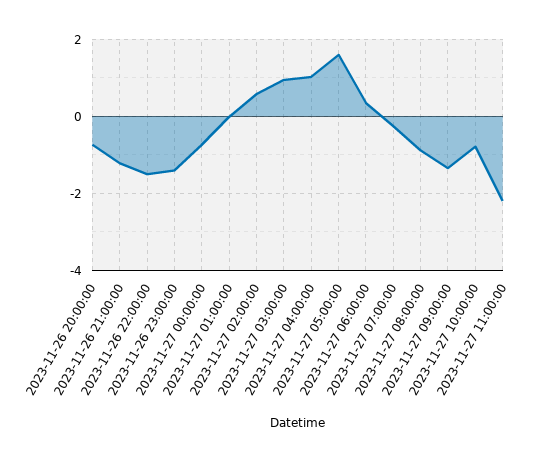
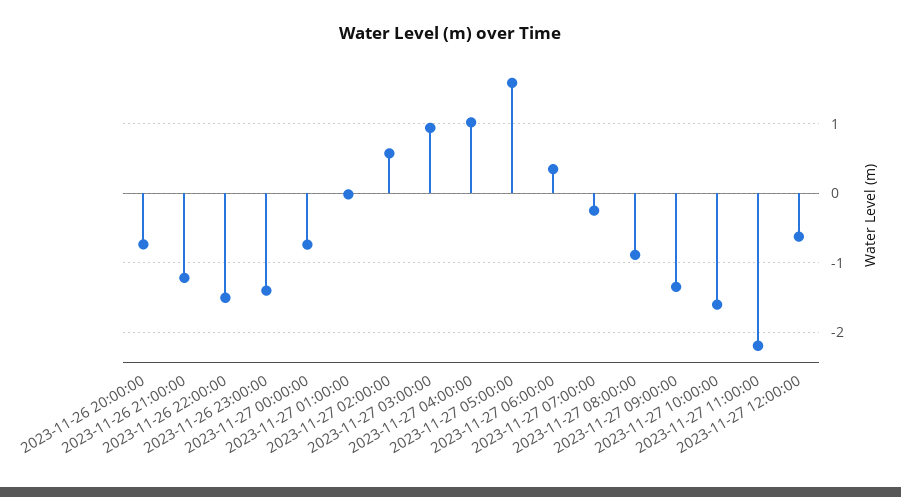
2023-11-27 10:00:00: -0.8 -> -1.6
2023-11-27 12:00:00: none -> -0.6

